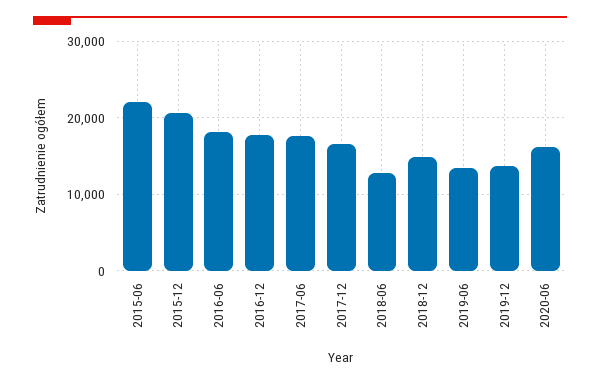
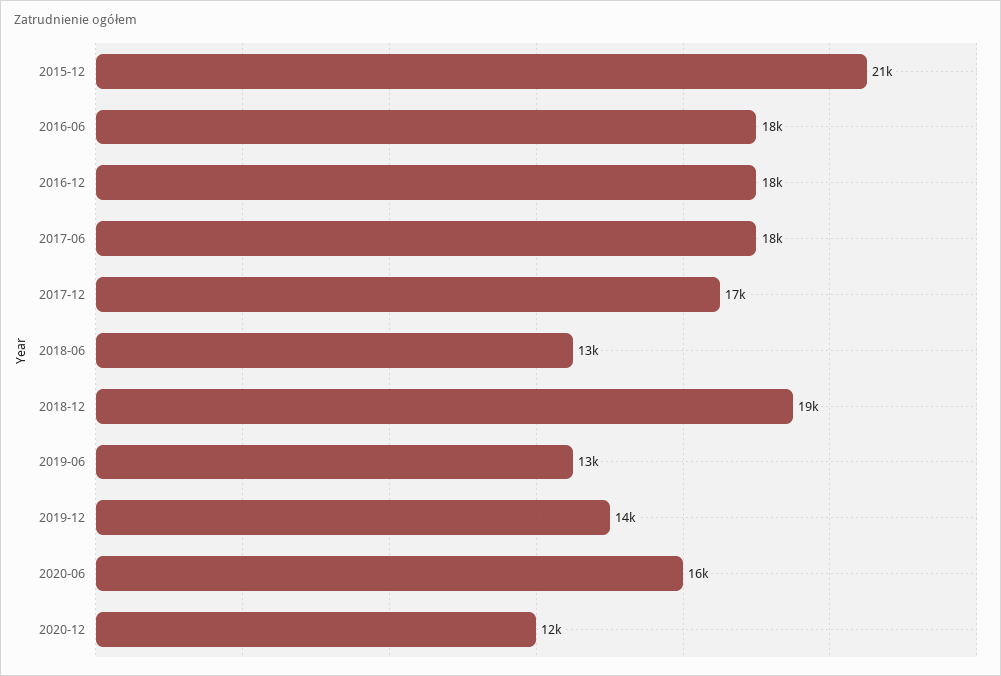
2015-06: 22000 -> none
2018-12: 15000 -> 19000
2020-12: none -> 12000

